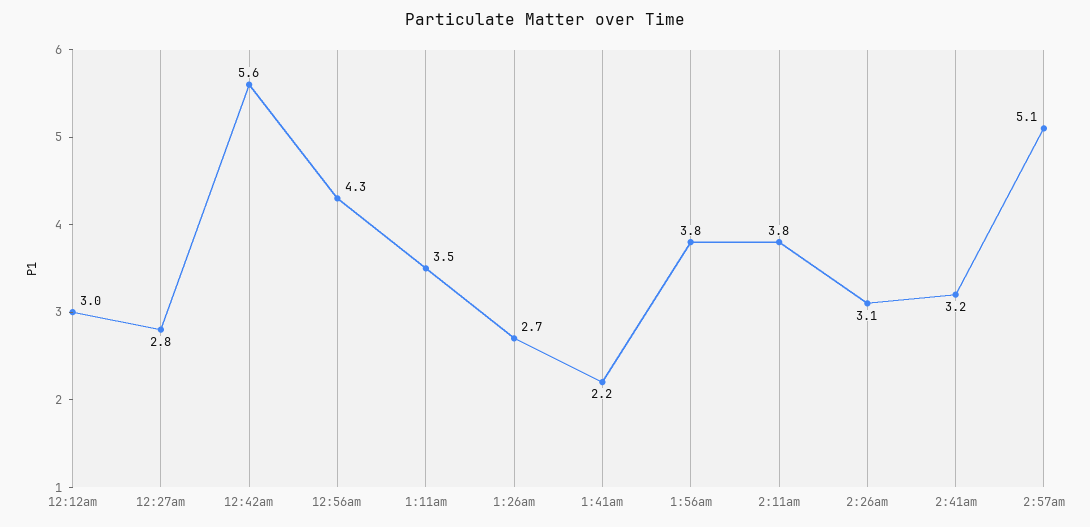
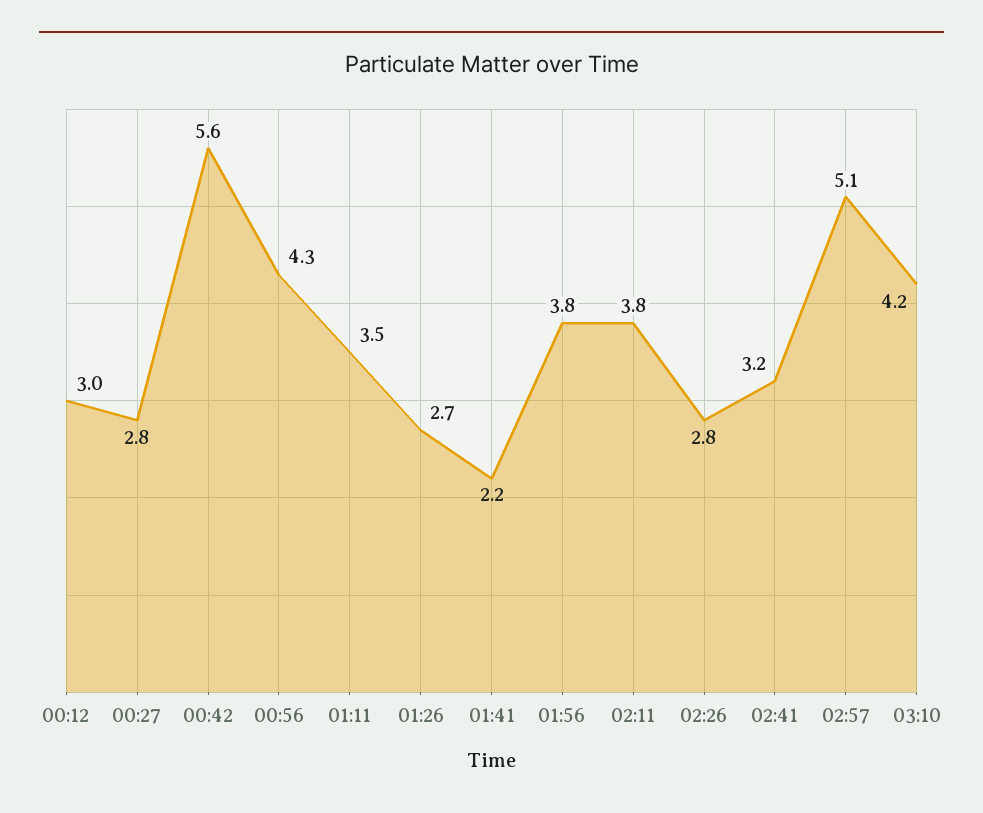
2:26am: 3.1 -> 2.8
03:10: none -> 4.2

